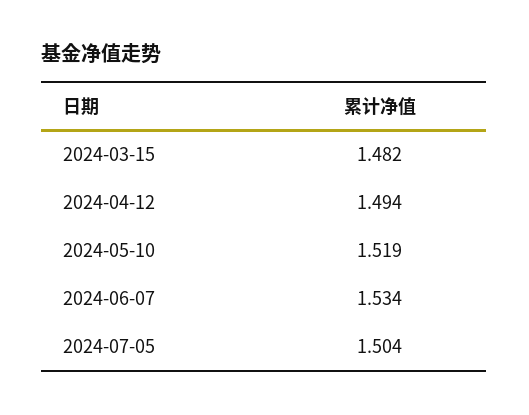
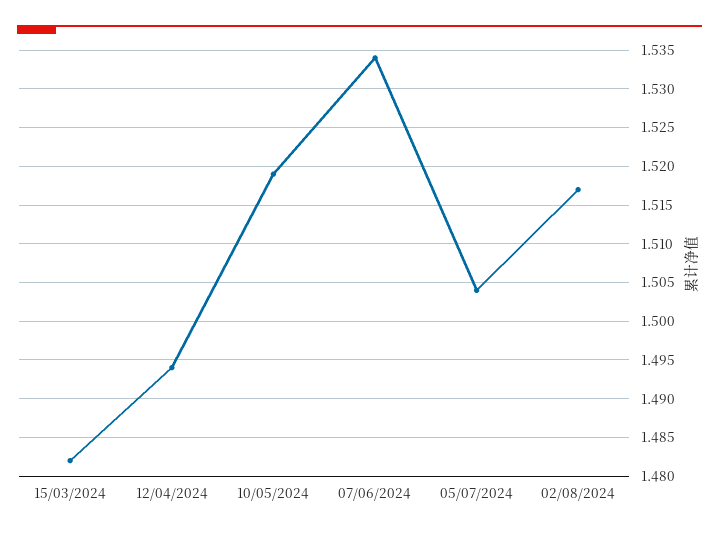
02/08/2024: none -> 1.517

